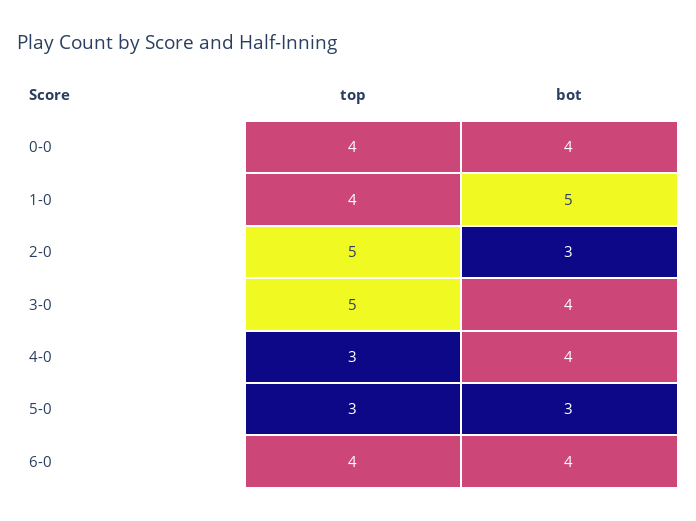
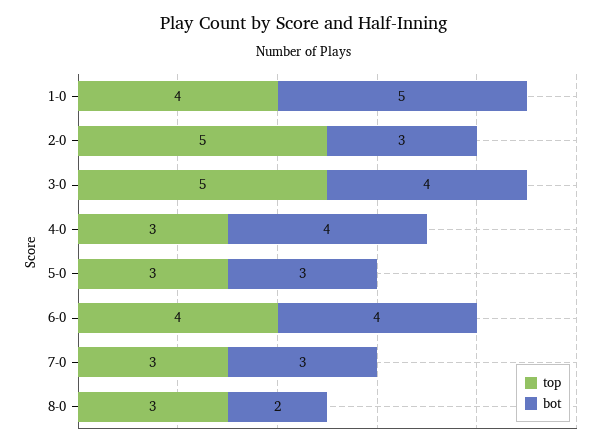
top, 0-0: 4 -> none
bot, 0-0: 4 -> none
top, 7-0: none -> 3
bot, 7-0: none -> 3
top, 8-0: none -> 3
bot, 8-0: none -> 2

